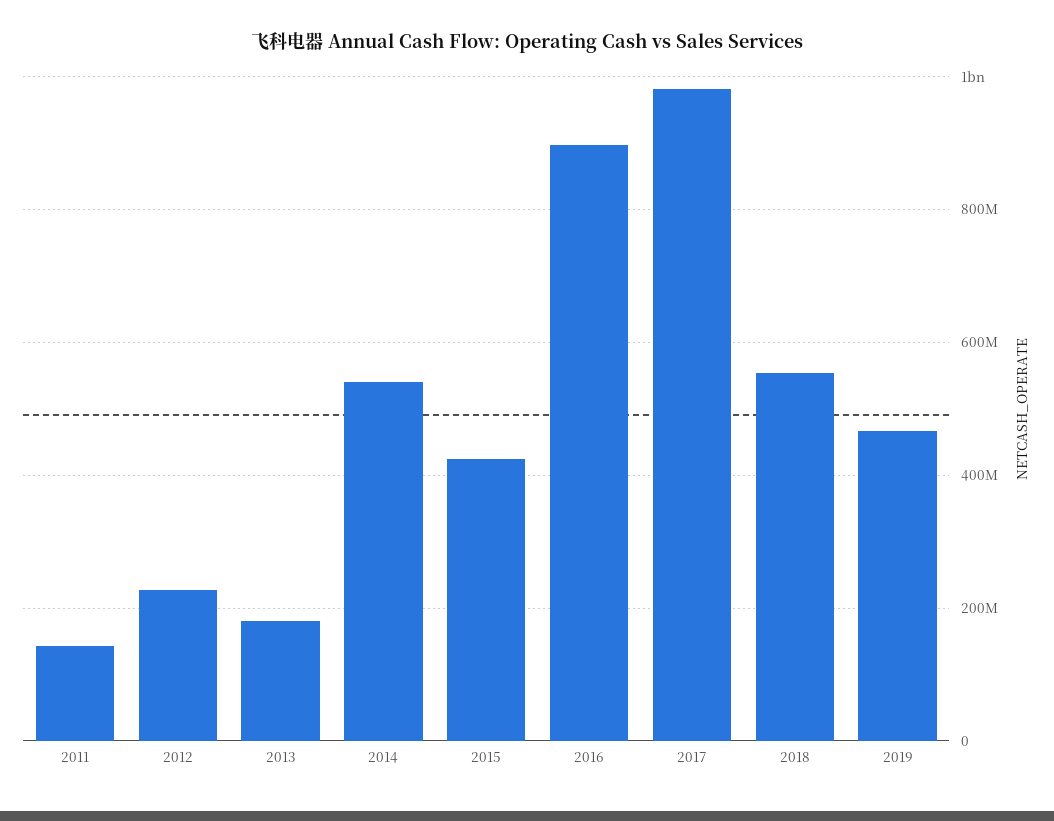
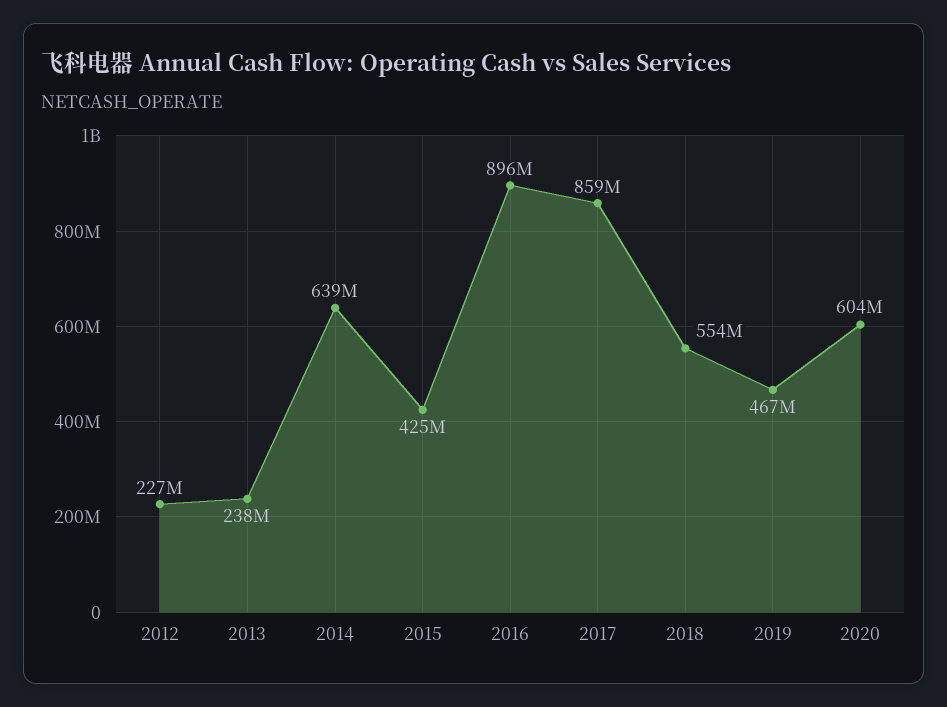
2011: 140000000 -> none
2013: 180000000 -> 238000000
2014: 540000000 -> 639000000
2017: 980000000 -> 859000000
2020: none -> 604000000

